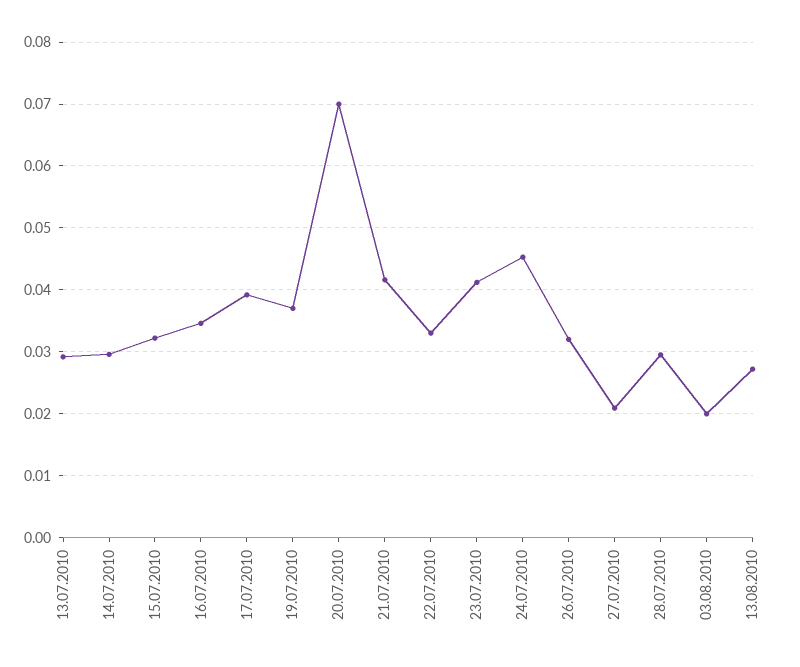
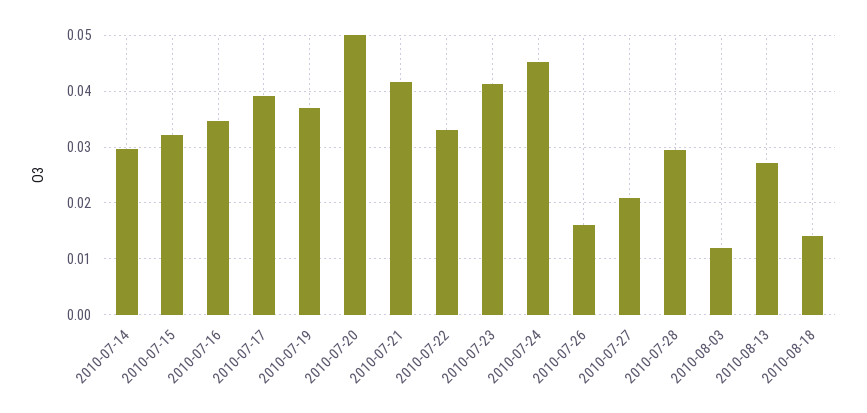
13.07.2010: 0.029 -> none
20.07.2010: 0.07 -> 0.05
26.07.2010: 0.032 -> 0.016
03.08.2010: 0.02 -> 0.012
2010-08-18: none -> 0.014

